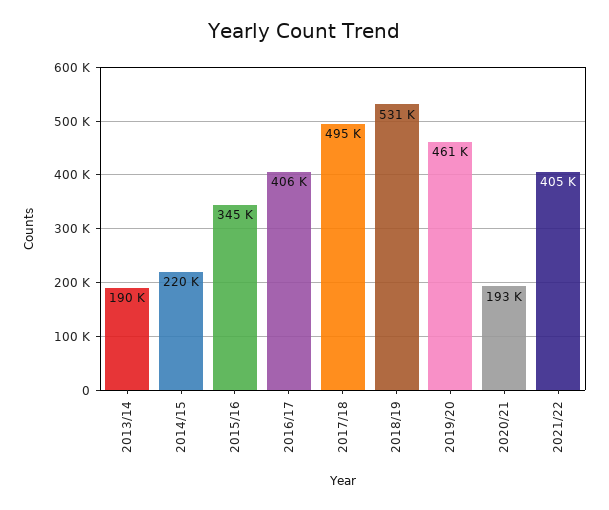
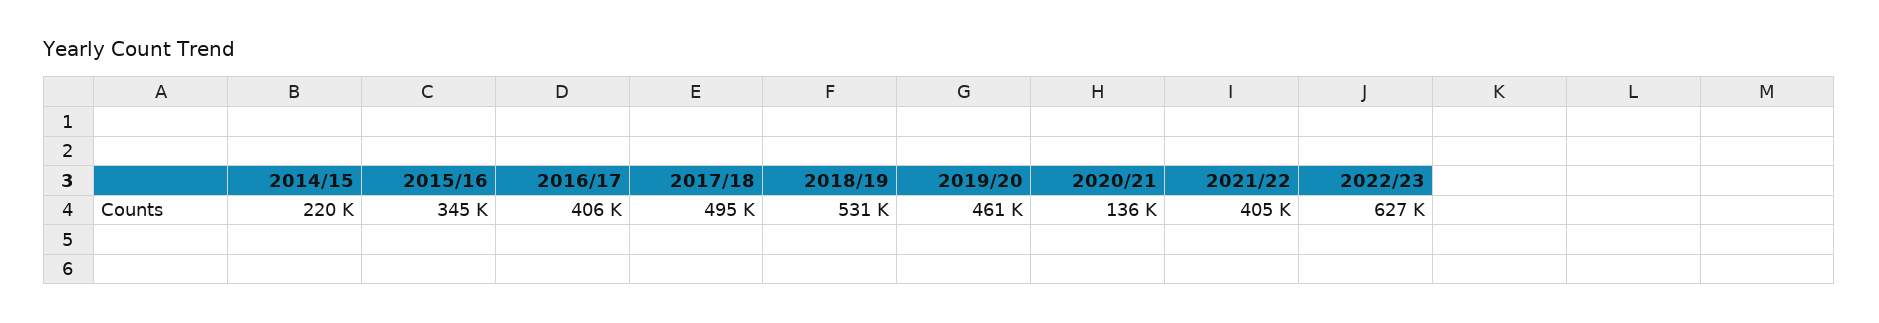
2013/14: 190000 -> none
2020/21: 193000 -> 136000
2022/23: none -> 627000

